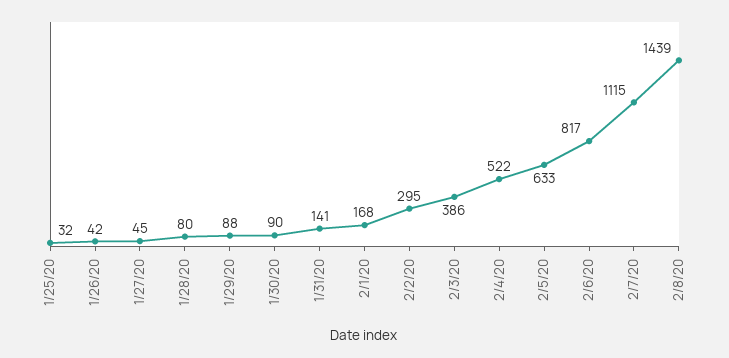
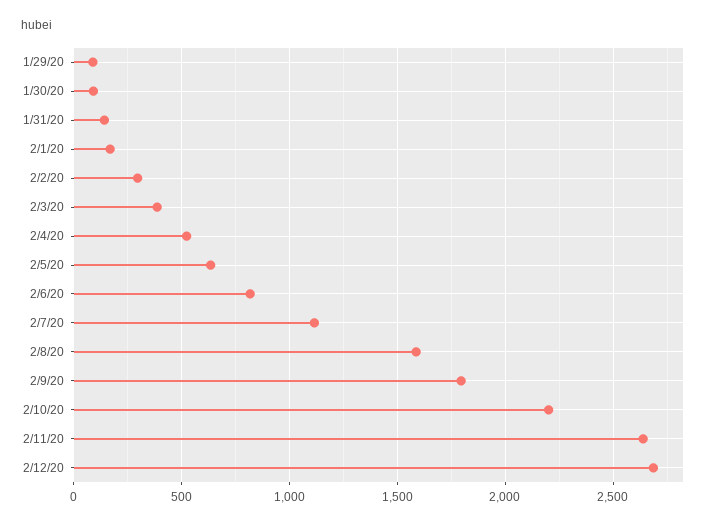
1/25/20: 32 -> none
1/26/20: 42 -> none
1/27/20: 45 -> none
1/28/20: 80 -> none
2/8/20: 1439 -> 1600
2/9/20: none -> 1800
2/10/20: none -> 2200
2/11/20: none -> 2650
2/12/20: none -> 2700

